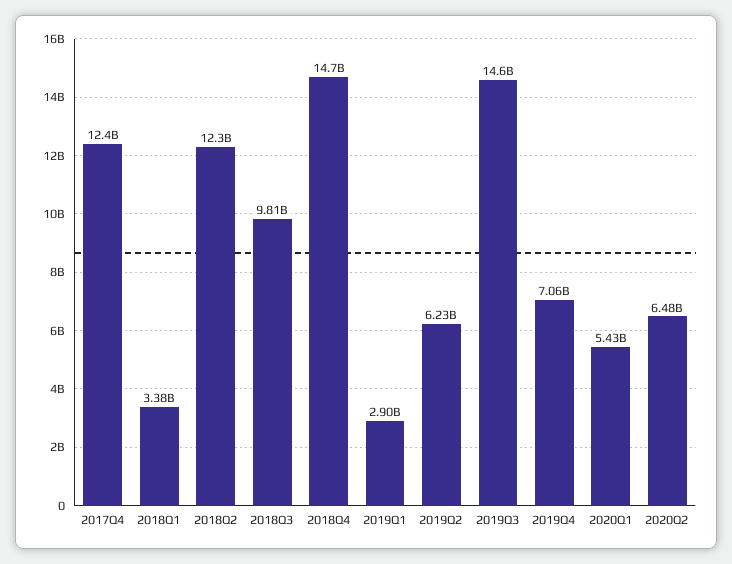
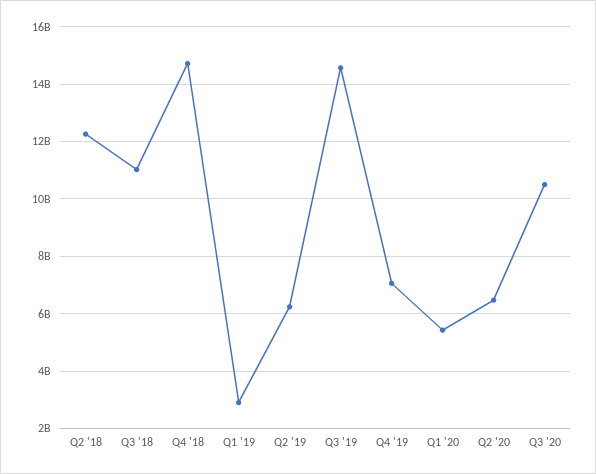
2017Q4: 12400000000 -> none
2018Q1: 3380000000 -> none
2018Q3: 9810000000 -> 11000000000
Q3 '20: none -> 10500000000

